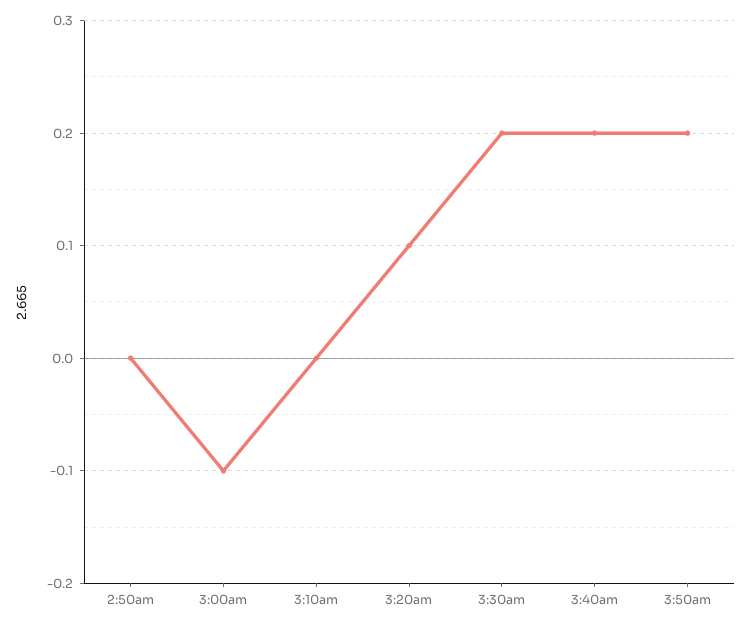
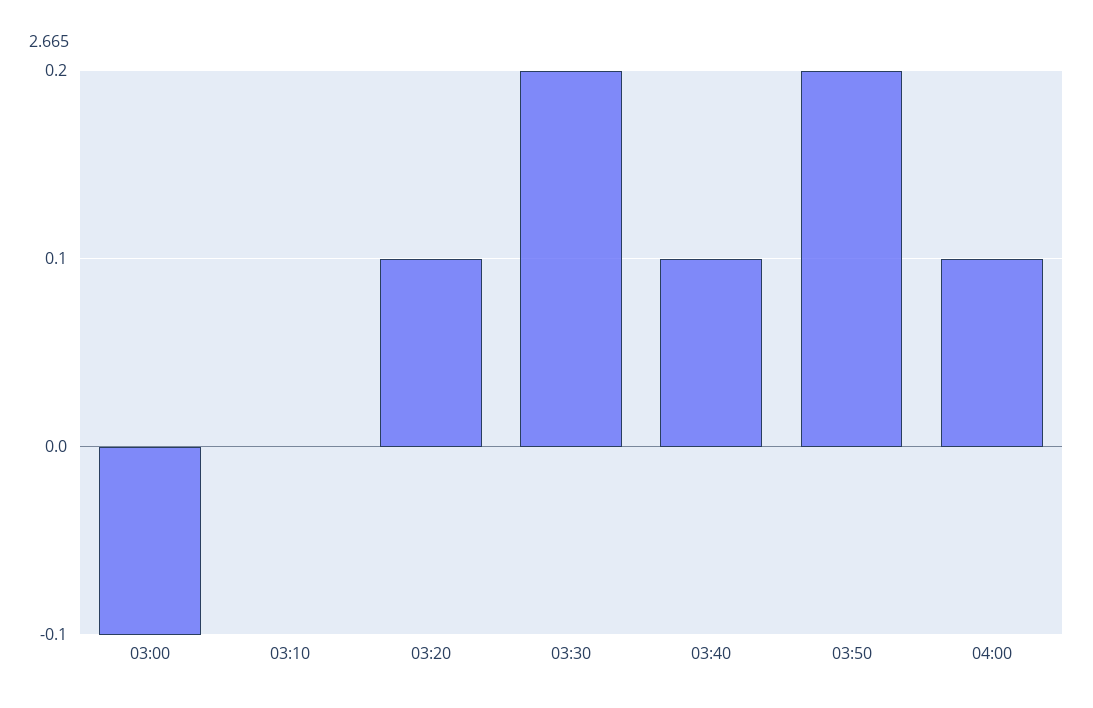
2:50am: 0 -> none
3:40am: 0.2 -> 0.1
04:00: none -> 0.1

